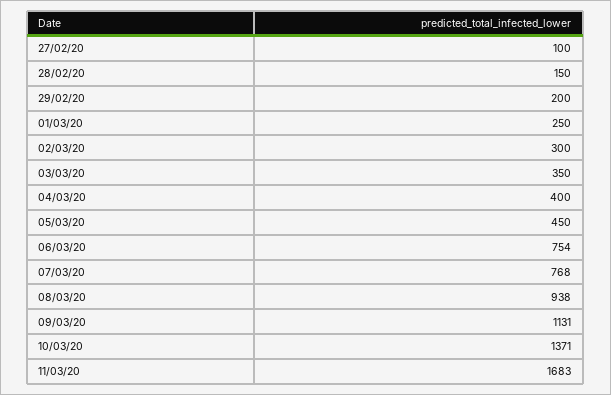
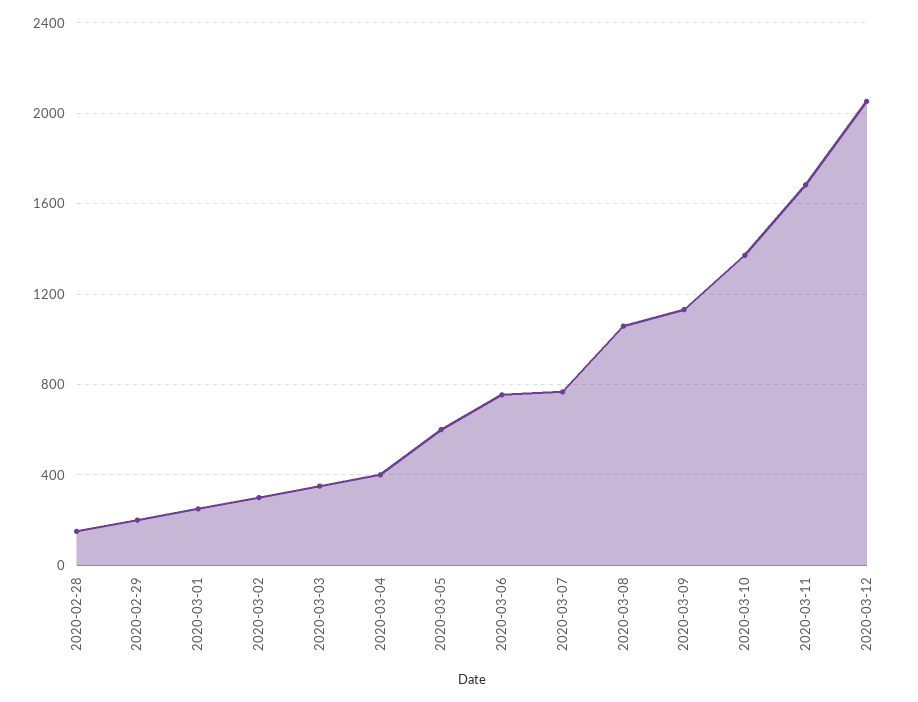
27/02/20: 100 -> none
05/03/20: 450 -> 600
08/03/20: 938 -> 1050
2020-03-12: none -> 2050

